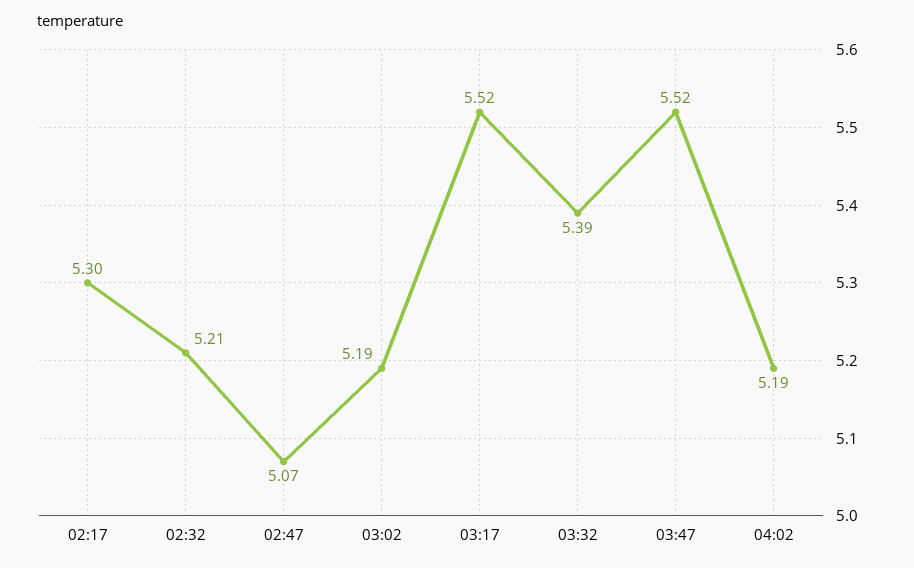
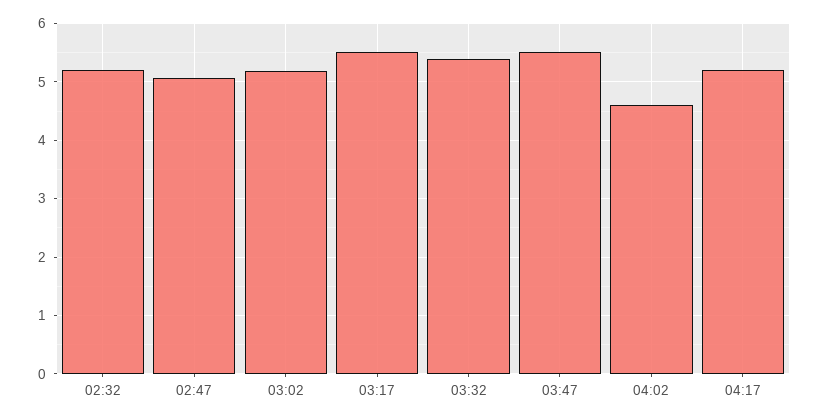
02:17: 5.3 -> none
04:02: 5.19 -> 4.6
04:17: none -> 5.2

